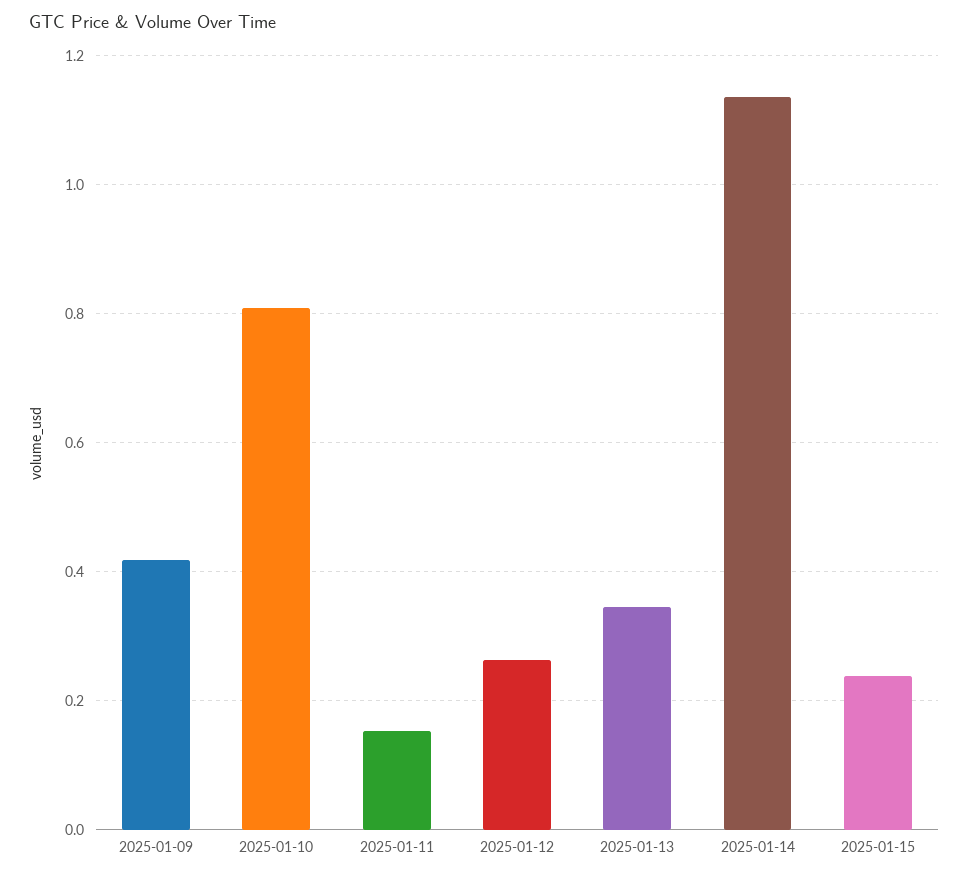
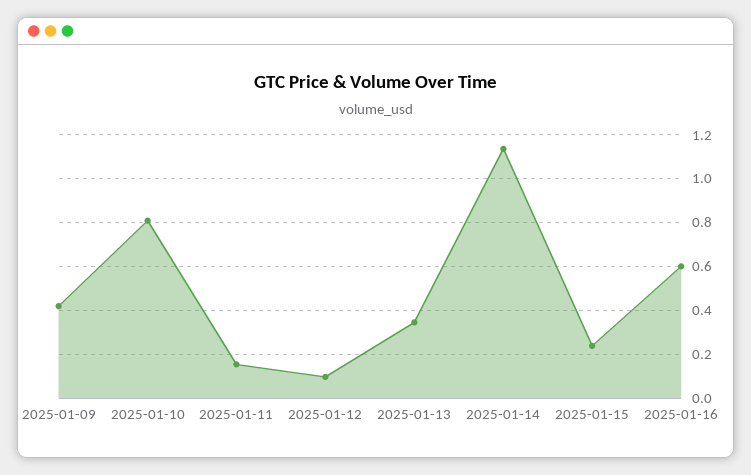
2025-01-12: 0.26 -> 0.1
2025-01-16: none -> 0.6

